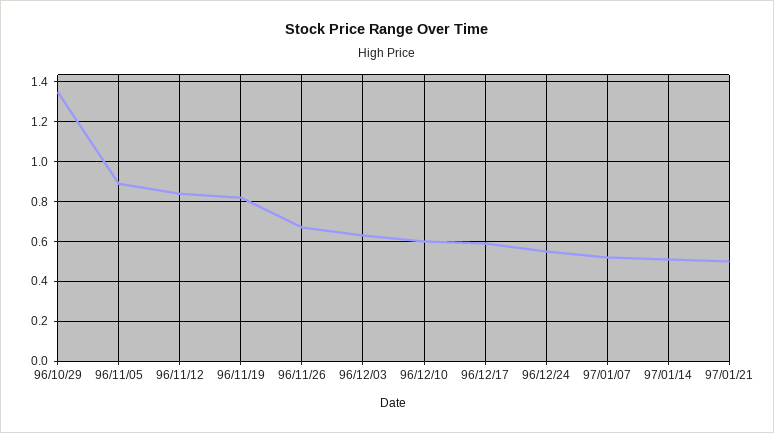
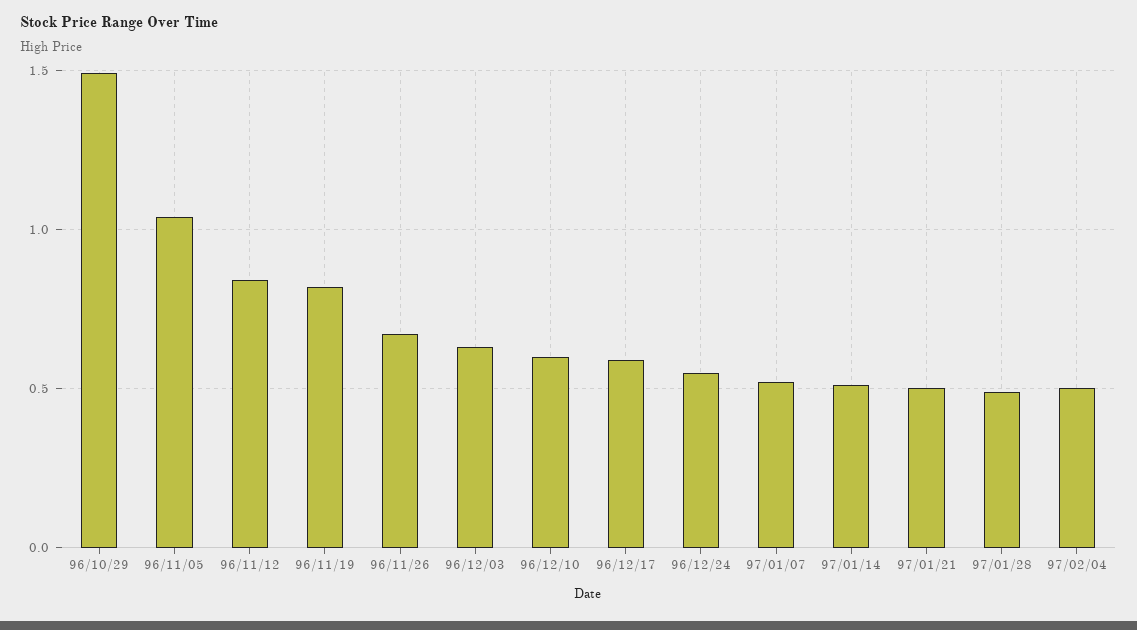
96/10/29: 1.35 -> 1.5
96/11/05: 0.9 -> 1.05
97/01/28: none -> 0.5
97/02/04: none -> 0.5

